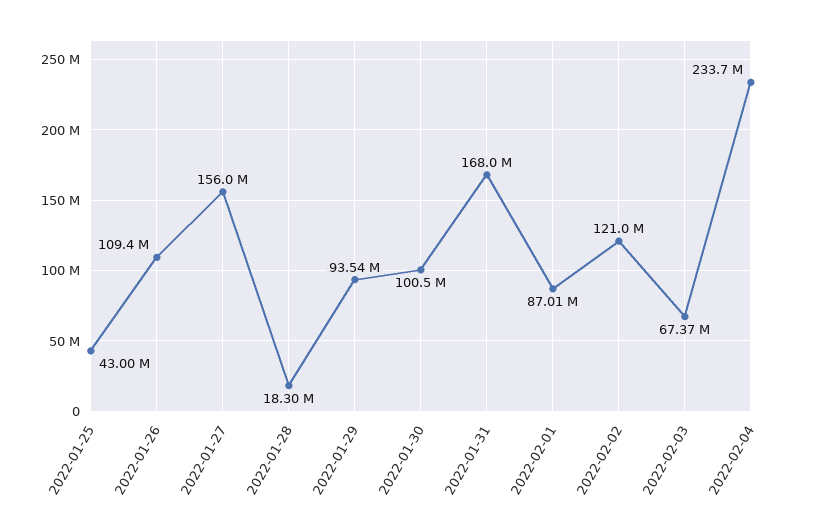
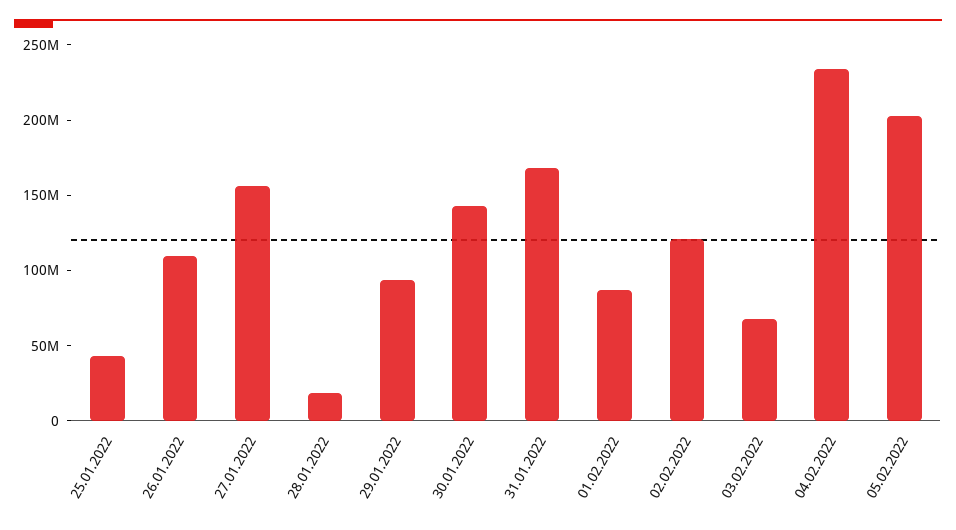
2022-01-30: 100500000 -> 140000000
05.02.2022: none -> 200000000

